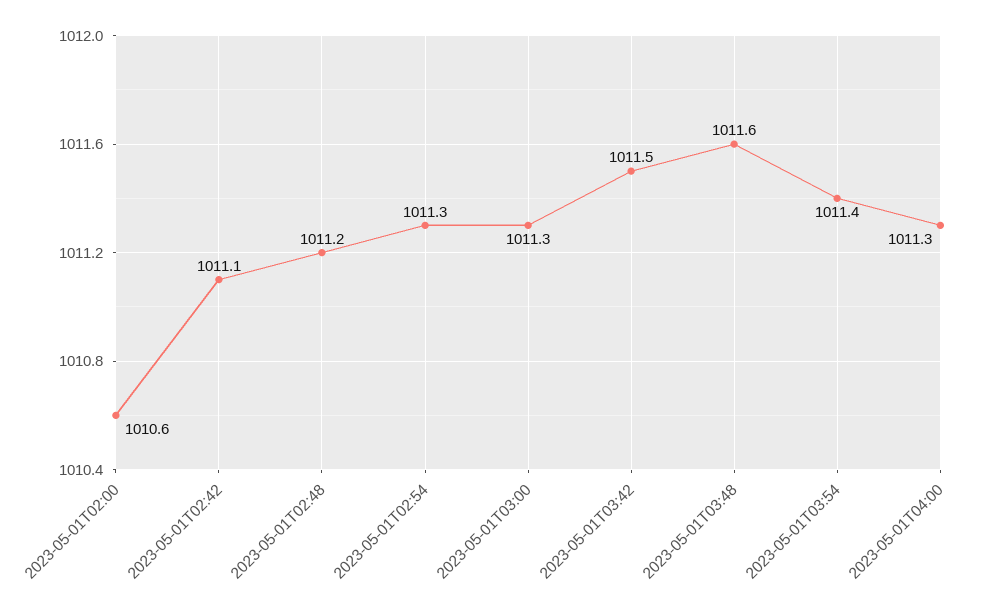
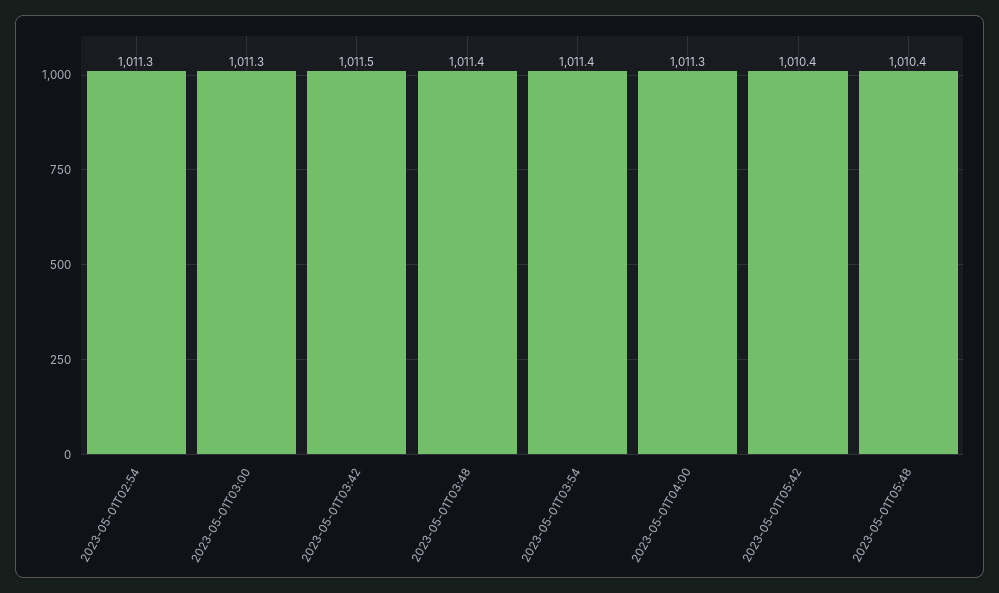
2023-05-01T02:00: 1010.6 -> none
2023-05-01T02:42: 1011.1 -> none
2023-05-01T02:48: 1011.2 -> none
2023-05-01T03:48: 1011.6 -> 1011.4
2023-05-01T05:42: none -> 1010.4
2023-05-01T05:48: none -> 1010.4

